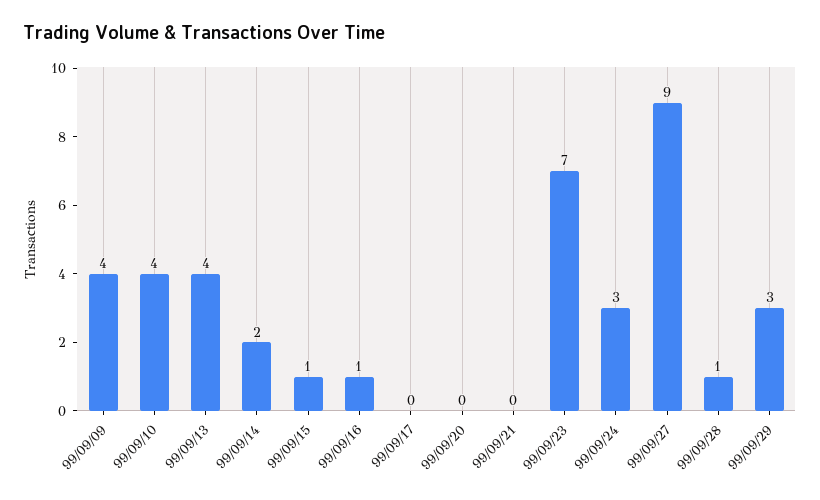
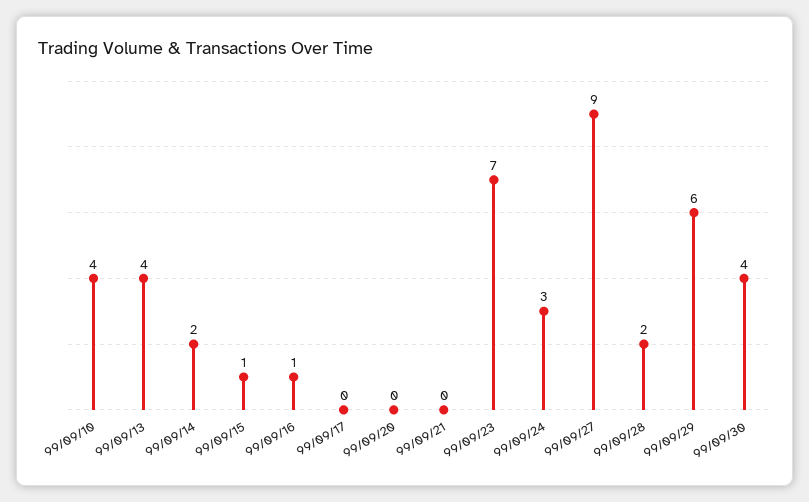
99/09/09: 4 -> none
99/09/28: 1 -> 2
99/09/29: 3 -> 6
99/09/30: none -> 4

